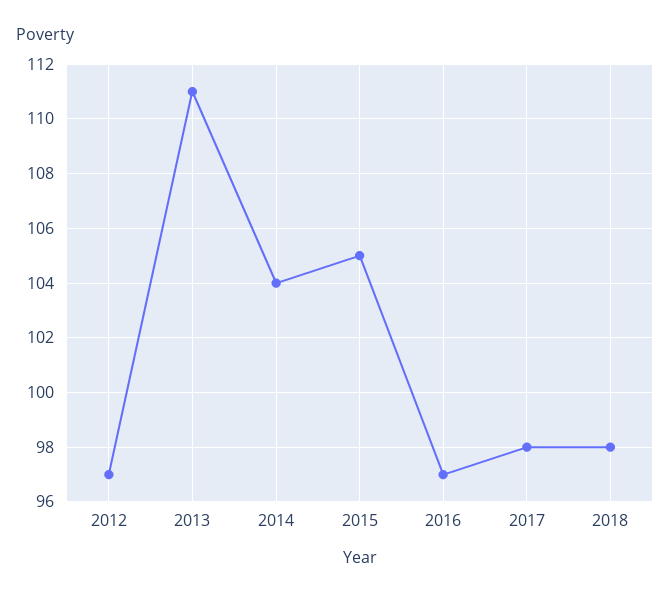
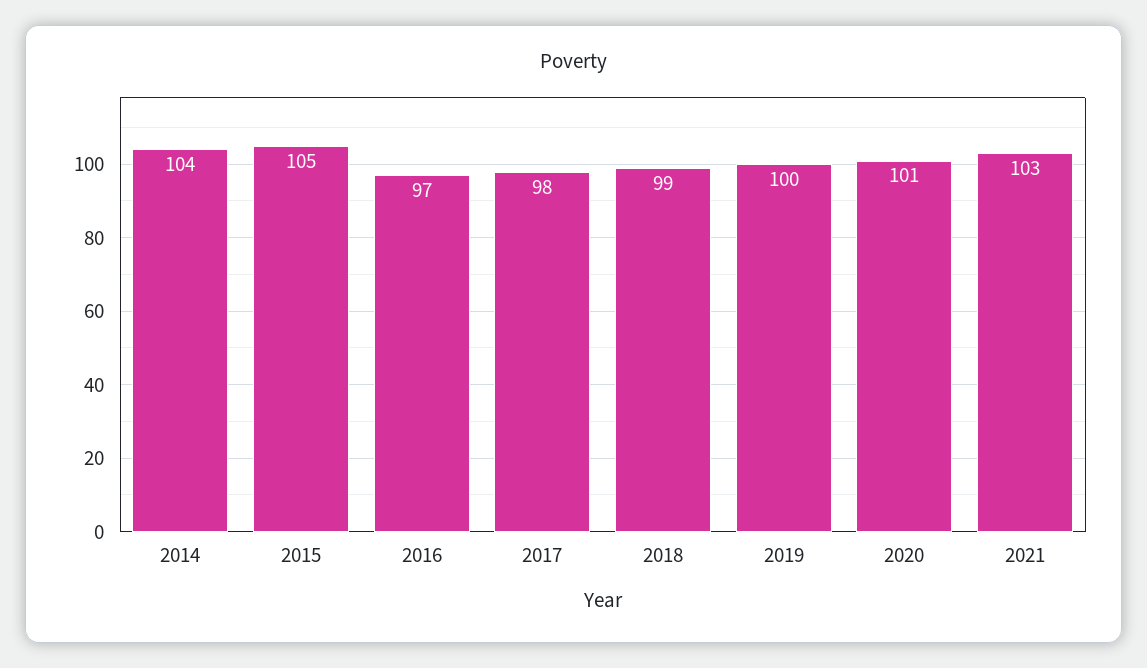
2012: 97 -> none
2013: 111 -> none
2018: 98 -> 99
2019: none -> 100
2020: none -> 101
2021: none -> 103

